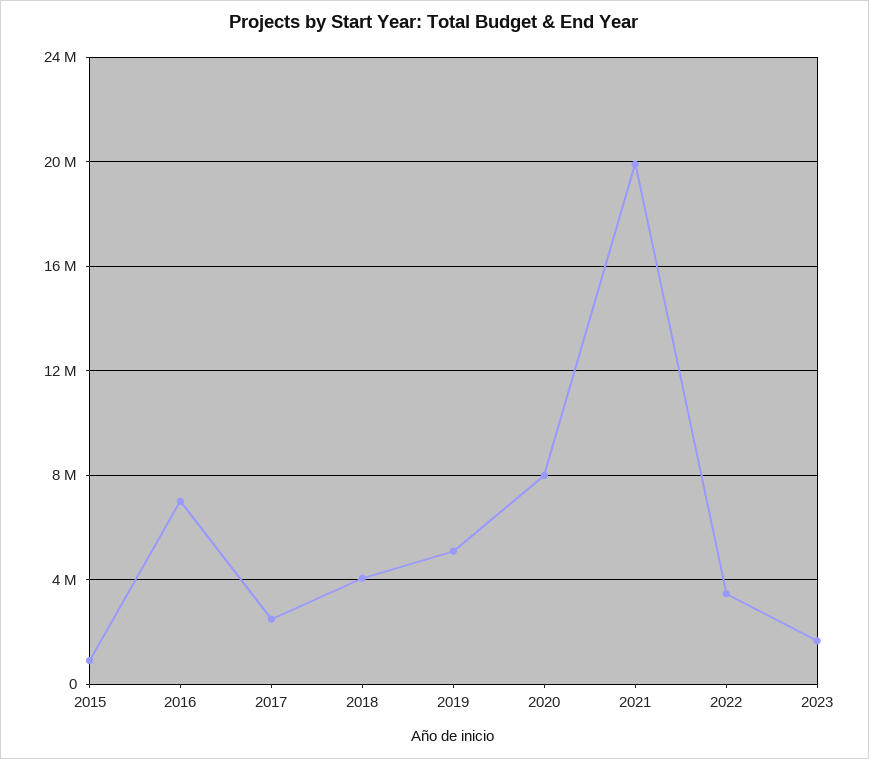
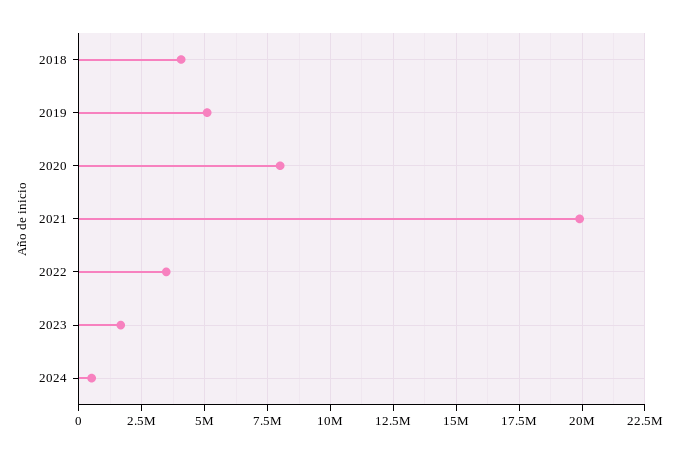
2015: 1000000 -> none
2016: 7000000 -> none
2017: 2500000 -> none
2024: none -> 500000

